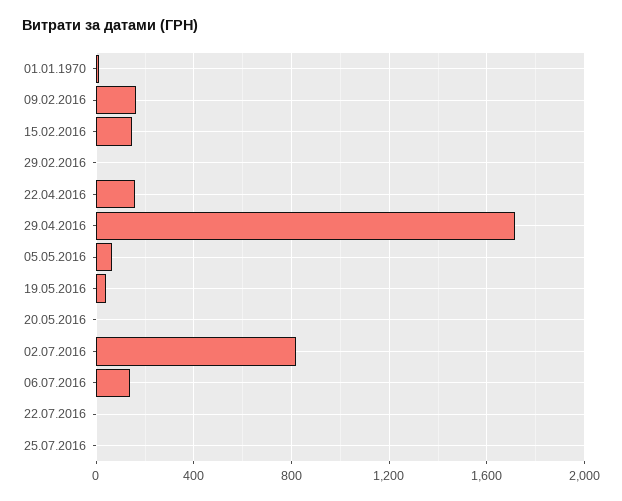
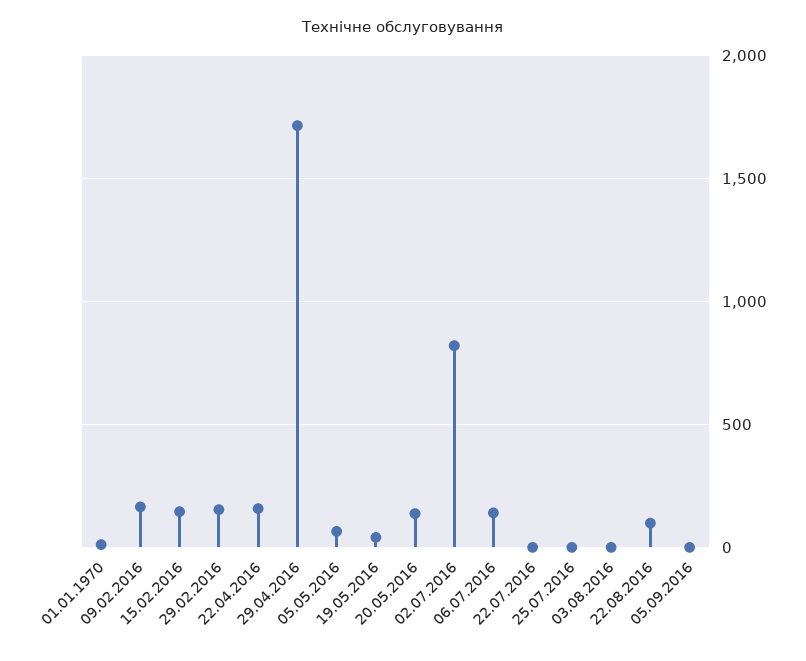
29.02.2016: 0 -> 150
20.05.2016: 0 -> 150
03.08.2016: none -> 0
22.08.2016: none -> 100
05.09.2016: none -> 0

